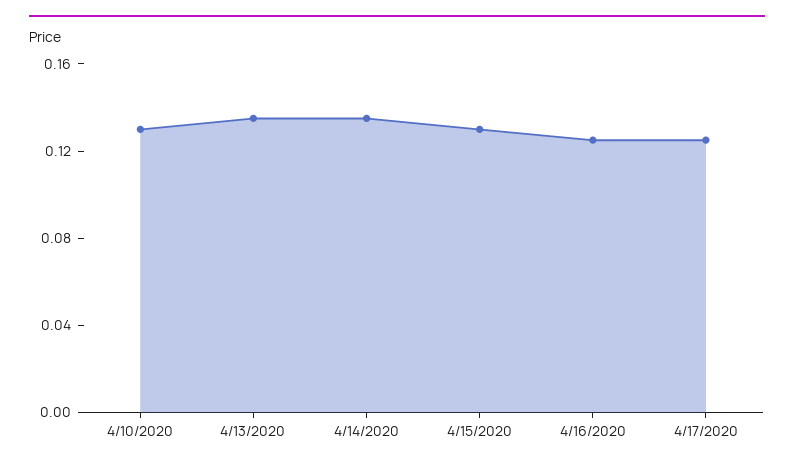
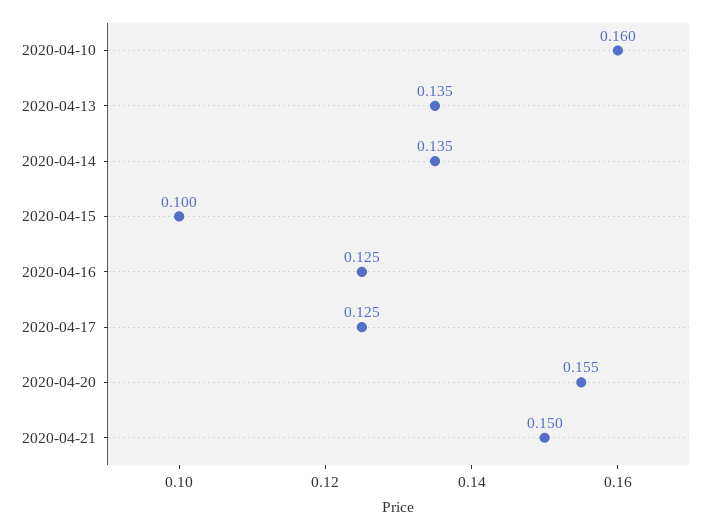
4/10/2020: 0.13 -> 0.16
4/15/2020: 0.13 -> 0.1
2020-04-20: none -> 0.155
2020-04-21: none -> 0.15

